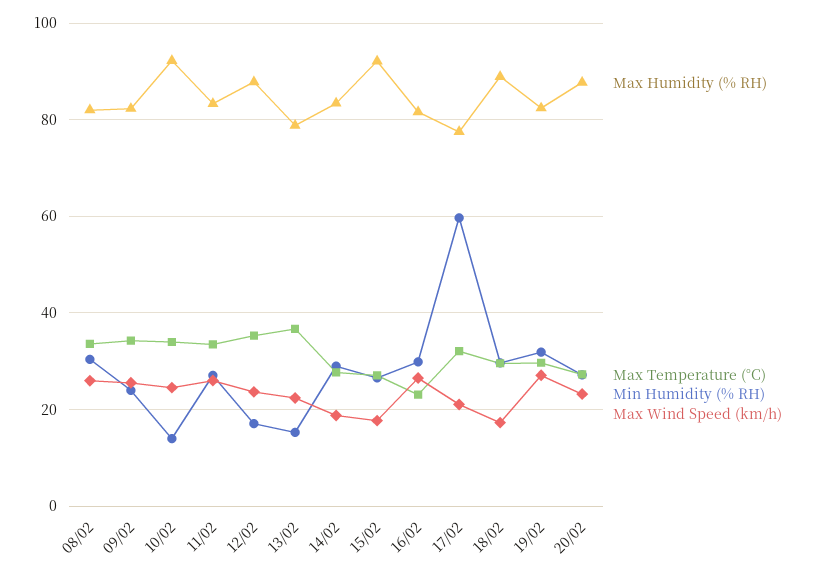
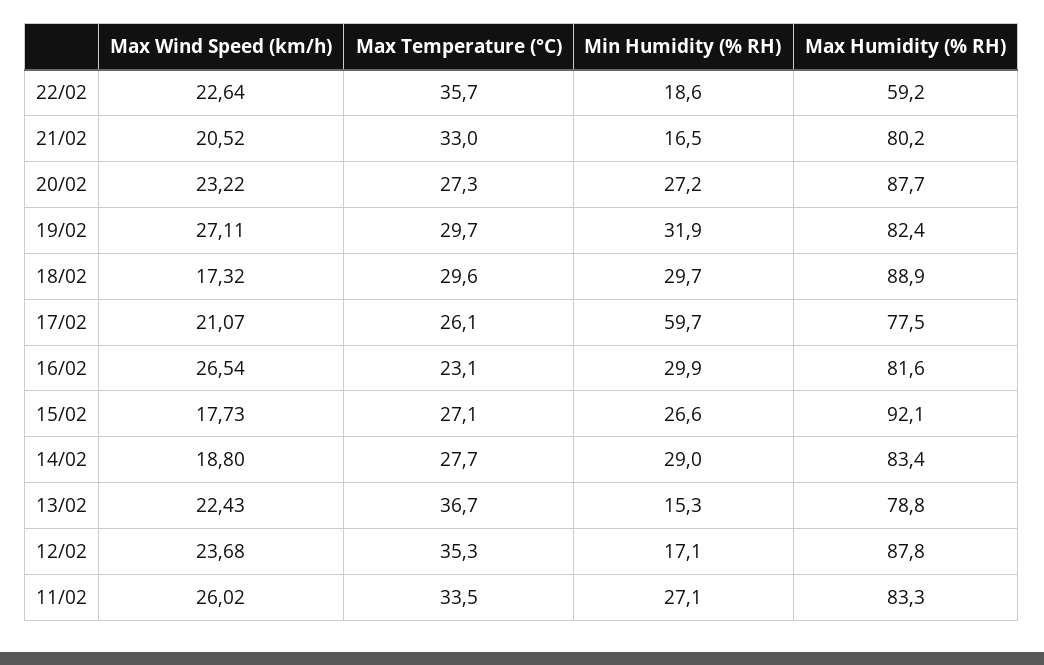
Max Humidity (% RH), 08/02: 82 -> none
Max Temperature (°C), 08/02: 34 -> none
Min Humidity (% RH), 08/02: 30 -> none
Max Wind Speed (km/h), 08/02: 26 -> none
Max Humidity (% RH), 09/02: 82 -> none
Max Temperature (°C), 09/02: 34 -> none
Min Humidity (% RH), 09/02: 24 -> none
Max Wind Speed (km/h), 09/02: 26 -> none
Max Humidity (% RH), 10/02: 92 -> none
Max Temperature (°C), 10/02: 34 -> none
Min Humidity (% RH), 10/02: 14 -> none
Max Wind Speed (km/h), 10/02: 24 -> none
Max Temperature (°C), 17/02: 32 -> 26.1
Max Wind Speed (km/h), 22/02: none -> 22.64
Max Temperature (°C), 22/02: none -> 35.7
Min Humidity (% RH), 22/02: none -> 18.6
Max Humidity (% RH), 22/02: none -> 59.2
Max Wind Speed (km/h), 21/02: none -> 20.52
Max Temperature (°C), 21/02: none -> 33
Min Humidity (% RH), 21/02: none -> 16.5
Max Humidity (% RH), 21/02: none -> 80.2

